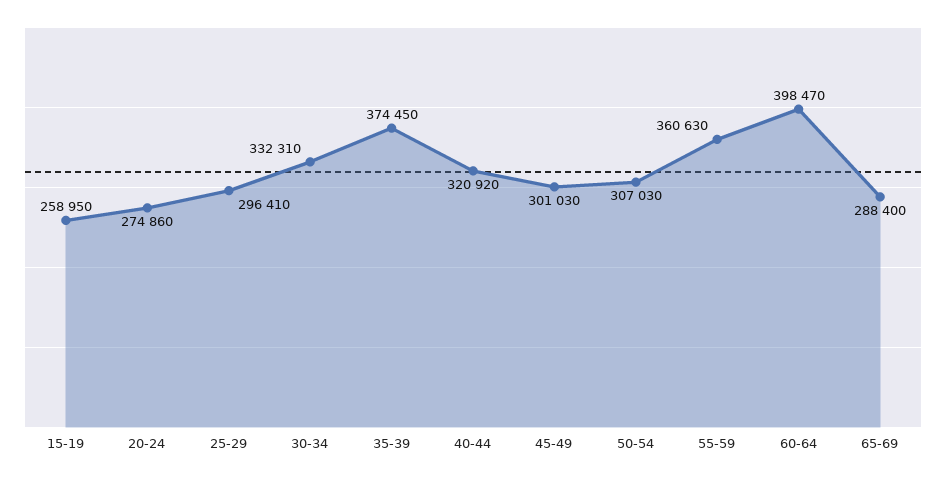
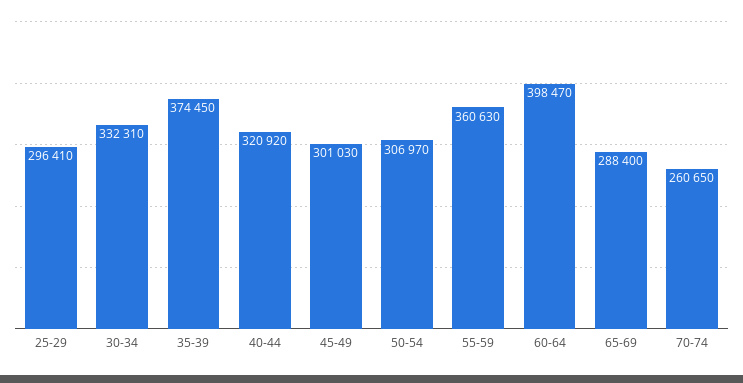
15-19: 258950 -> none
20-24: 274860 -> none
50-54: 307030 -> 306970
70-74: none -> 260650

